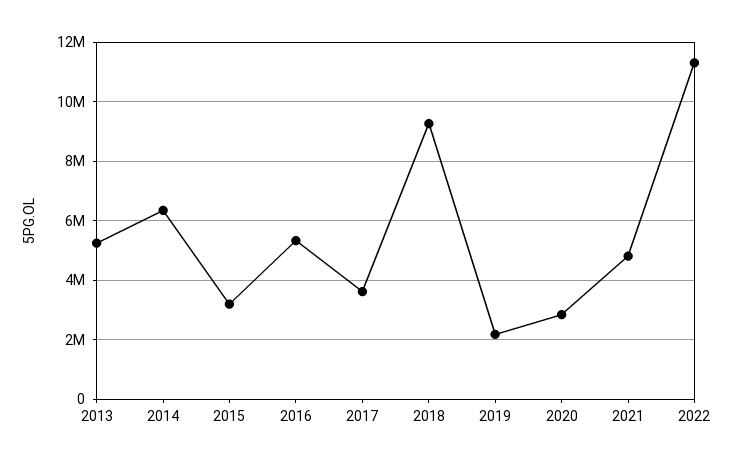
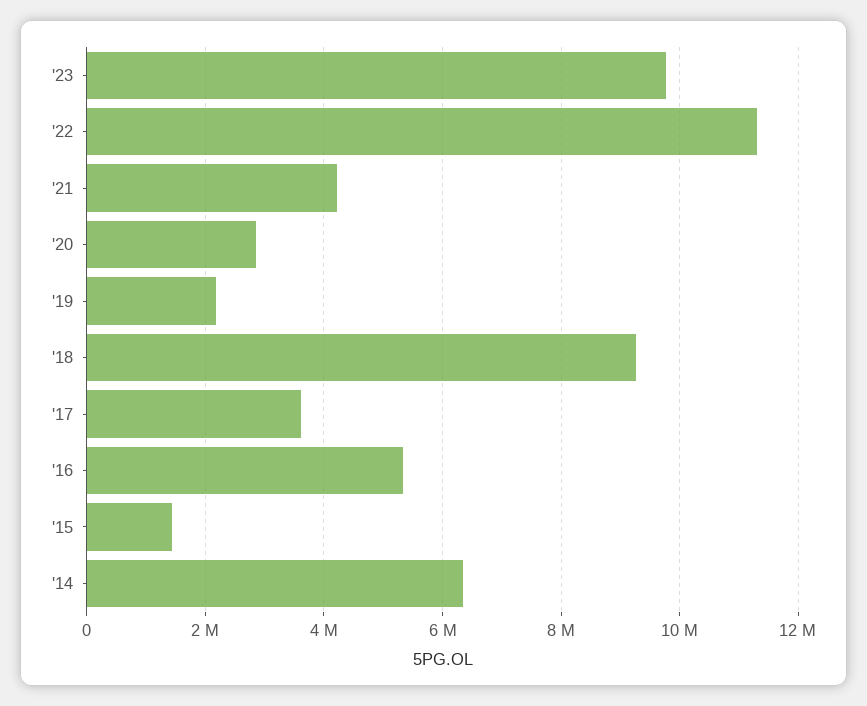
2013: 5250000 -> none
2015: 3250000 -> 1400000
2021: 4750000 -> 4200000
'23: none -> 9800000

